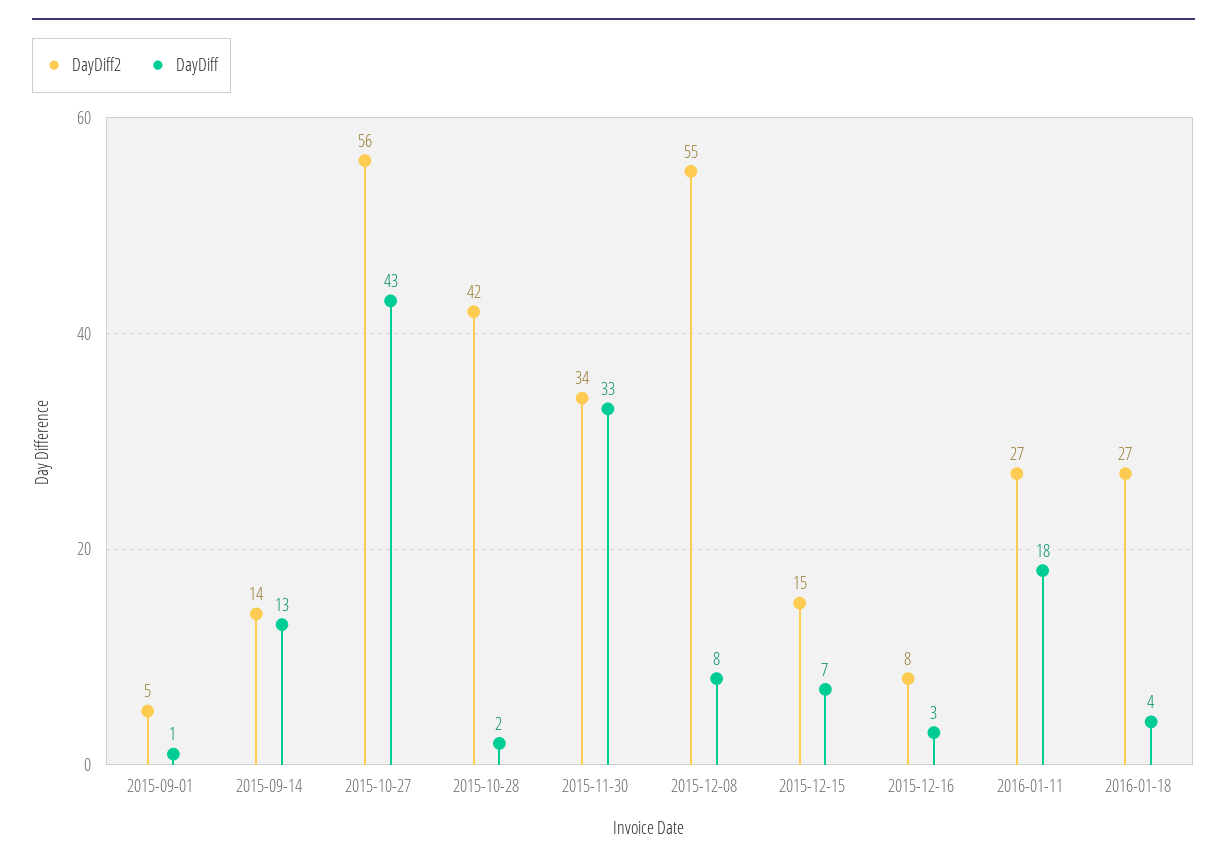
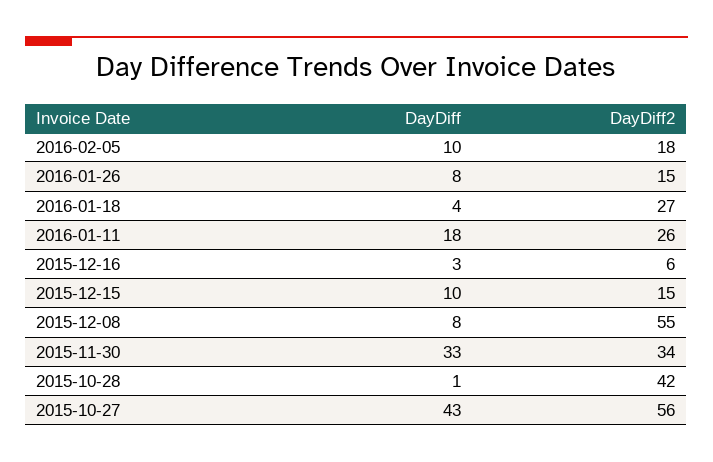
DayDiff2, 2015-09-01: 5 -> none
DayDiff, 2015-09-01: 1 -> none
DayDiff2, 2015-09-14: 14 -> none
DayDiff, 2015-09-14: 13 -> none
DayDiff, 2015-10-28: 2 -> 1
DayDiff, 2015-12-15: 7 -> 10
DayDiff2, 2015-12-16: 8 -> 6
DayDiff2, 2016-01-11: 27 -> 26
DayDiff, 2016-02-05: none -> 10
DayDiff2, 2016-02-05: none -> 18
DayDiff, 2016-01-26: none -> 8
DayDiff2, 2016-01-26: none -> 15

